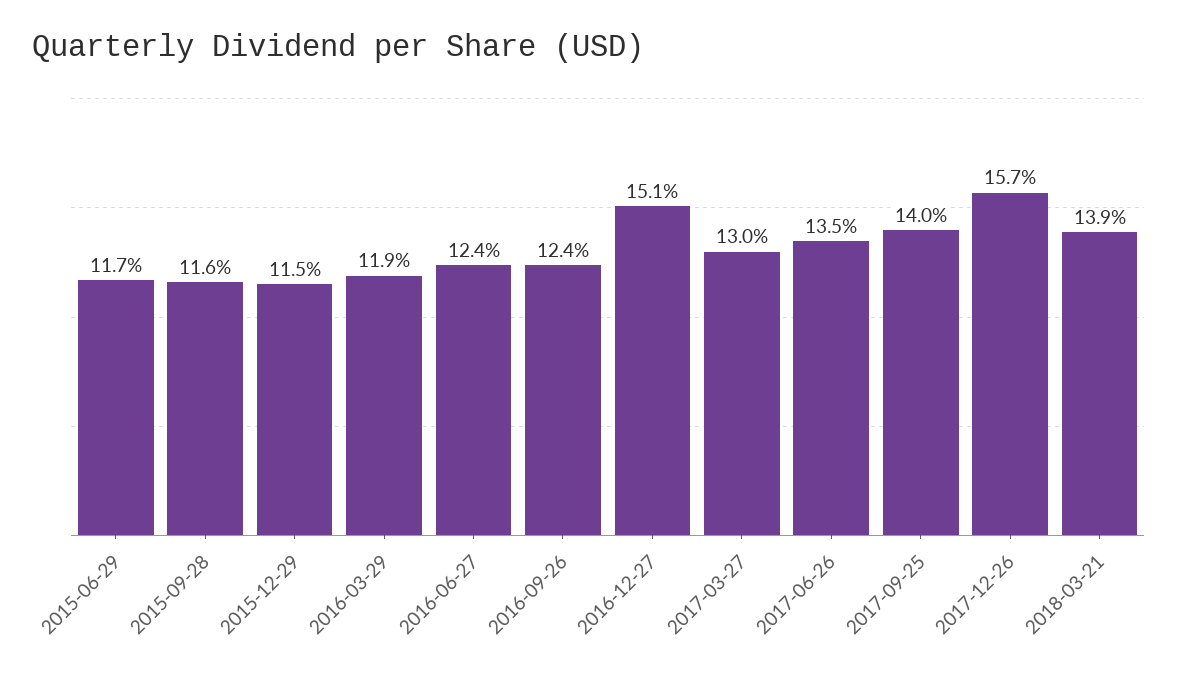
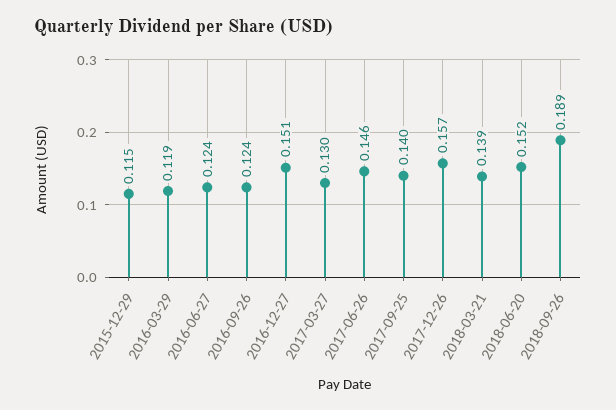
2015-06-29: 0.117 -> none
2015-09-28: 0.116 -> none
2017-06-26: 0.135 -> 0.146
2018-06-20: none -> 0.152
2018-09-26: none -> 0.189

